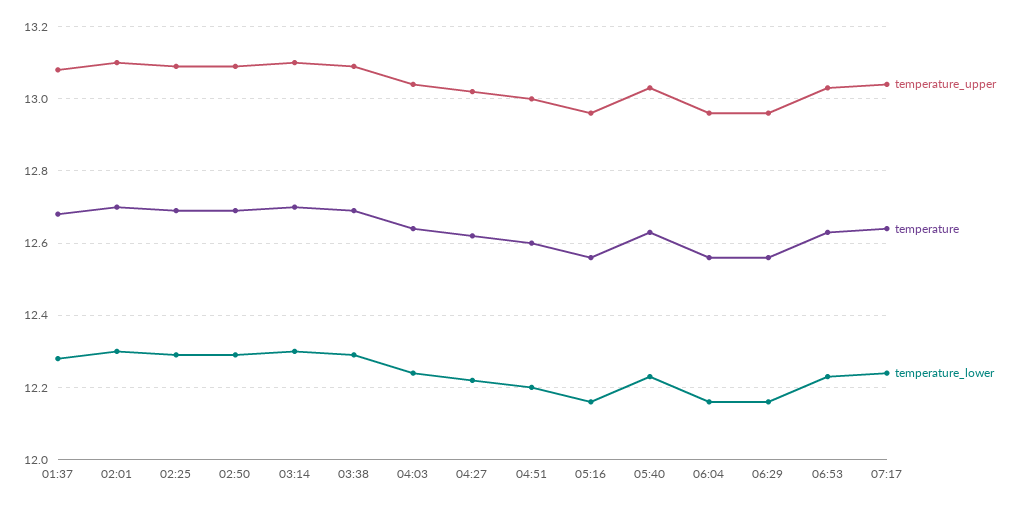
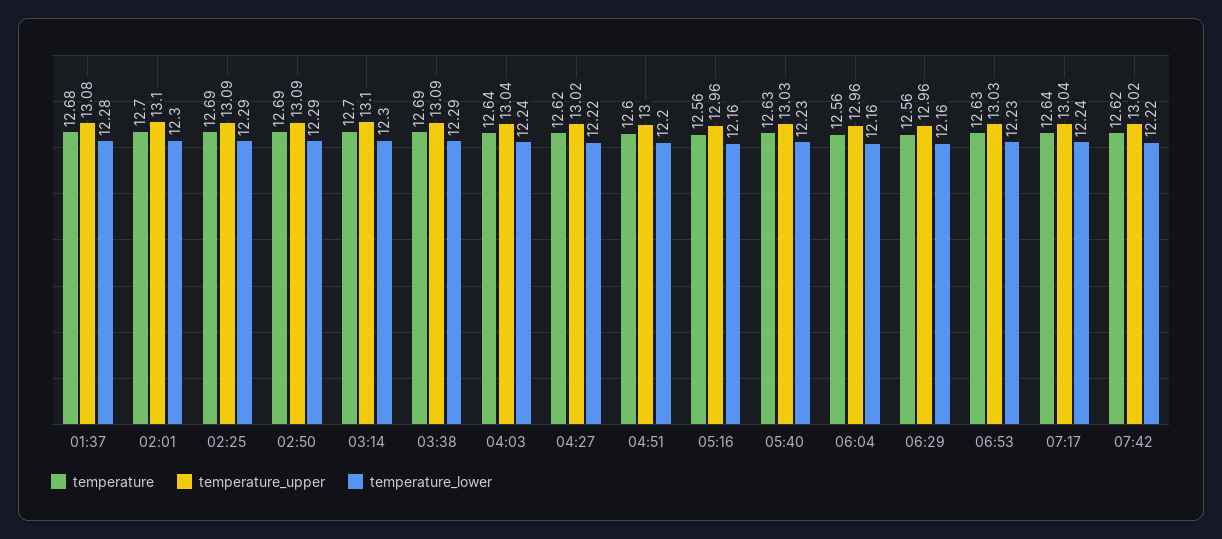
temperature, 07:42: none -> 12.62
temperature_upper, 07:42: none -> 13.02
temperature_lower, 07:42: none -> 12.22

